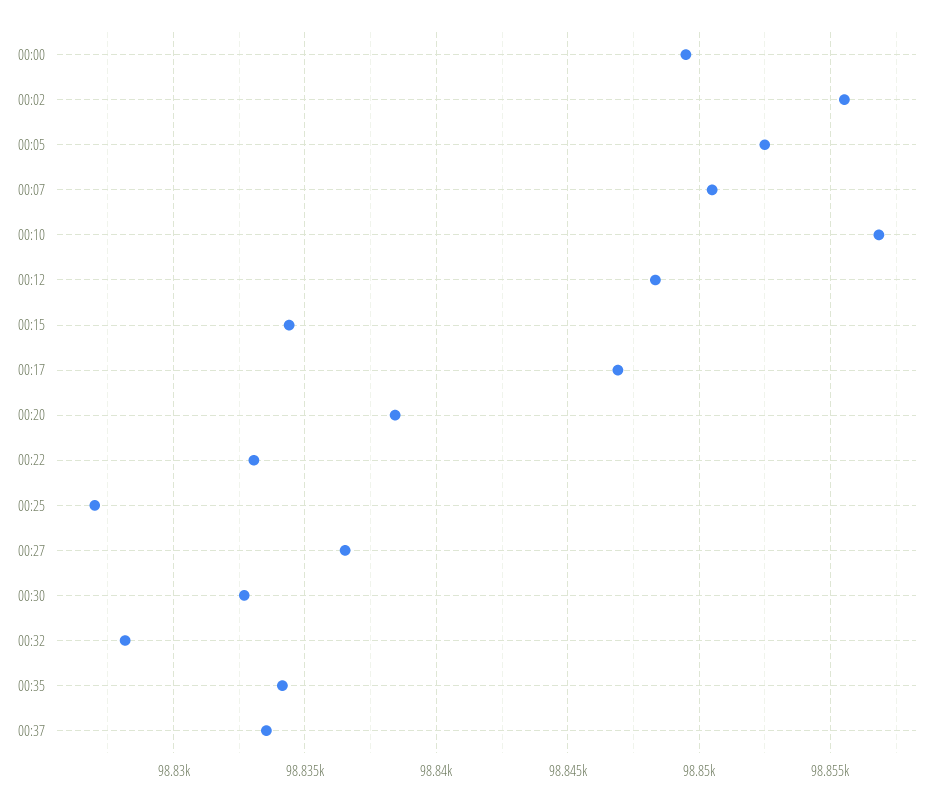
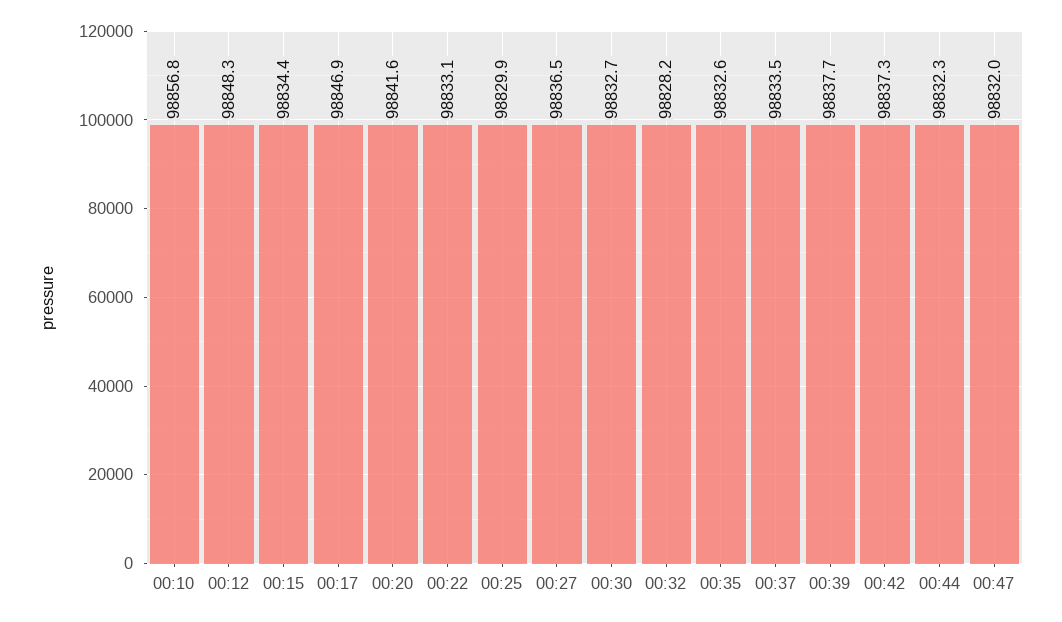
00:00: 98849.5 -> none
00:02: 98855.5 -> none
00:05: 98852.5 -> none
00:07: 98850.5 -> none
00:20: 98838.5 -> 98841.6
00:25: 98827 -> 98829.9
00:35: 98834 -> 98832.6
00:39: none -> 98837.7
00:42: none -> 98837.3
00:44: none -> 98832.3
00:47: none -> 98832

